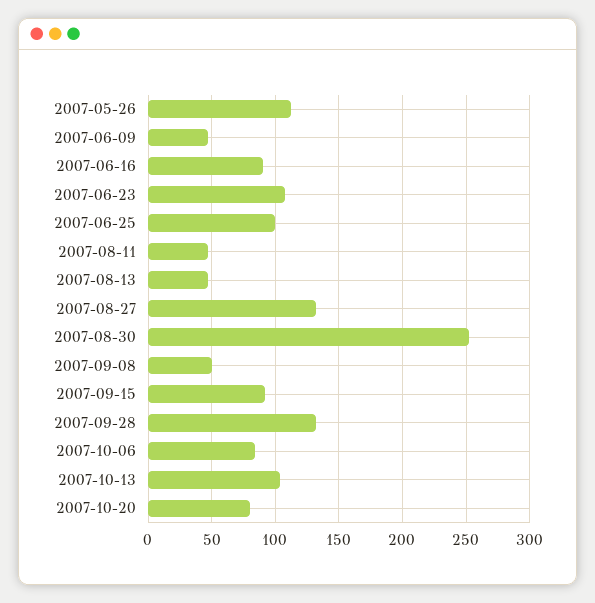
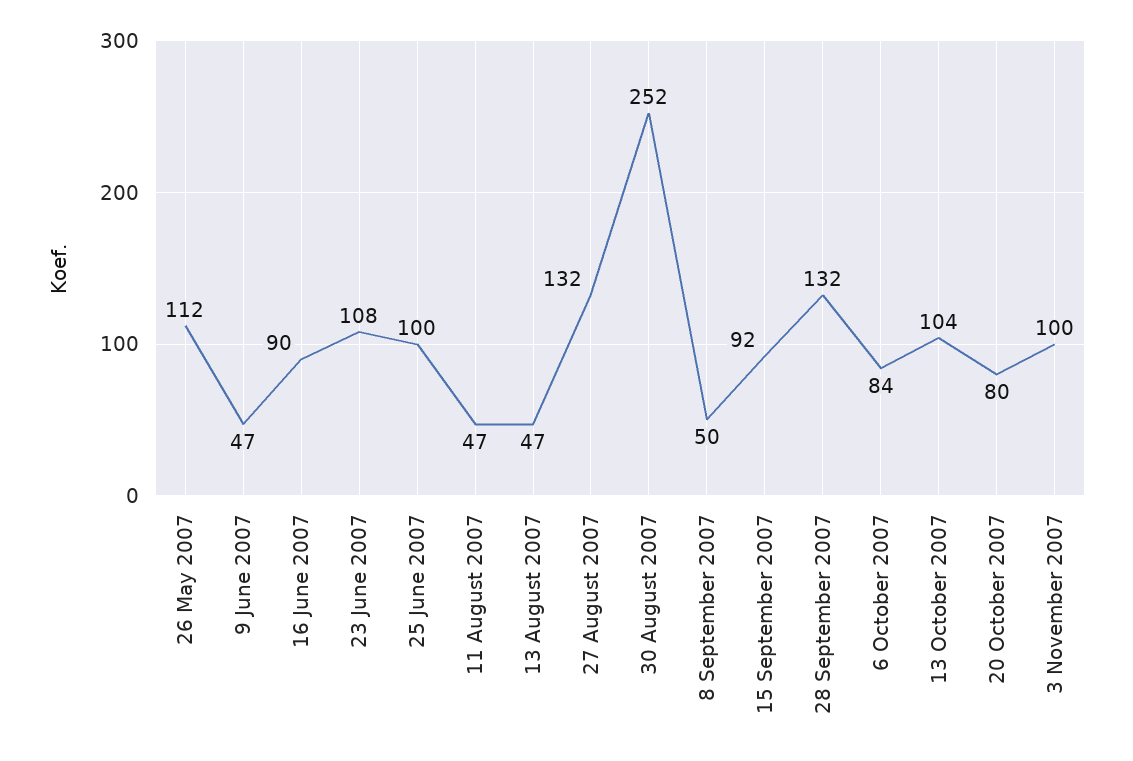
3 November 2007: none -> 100

